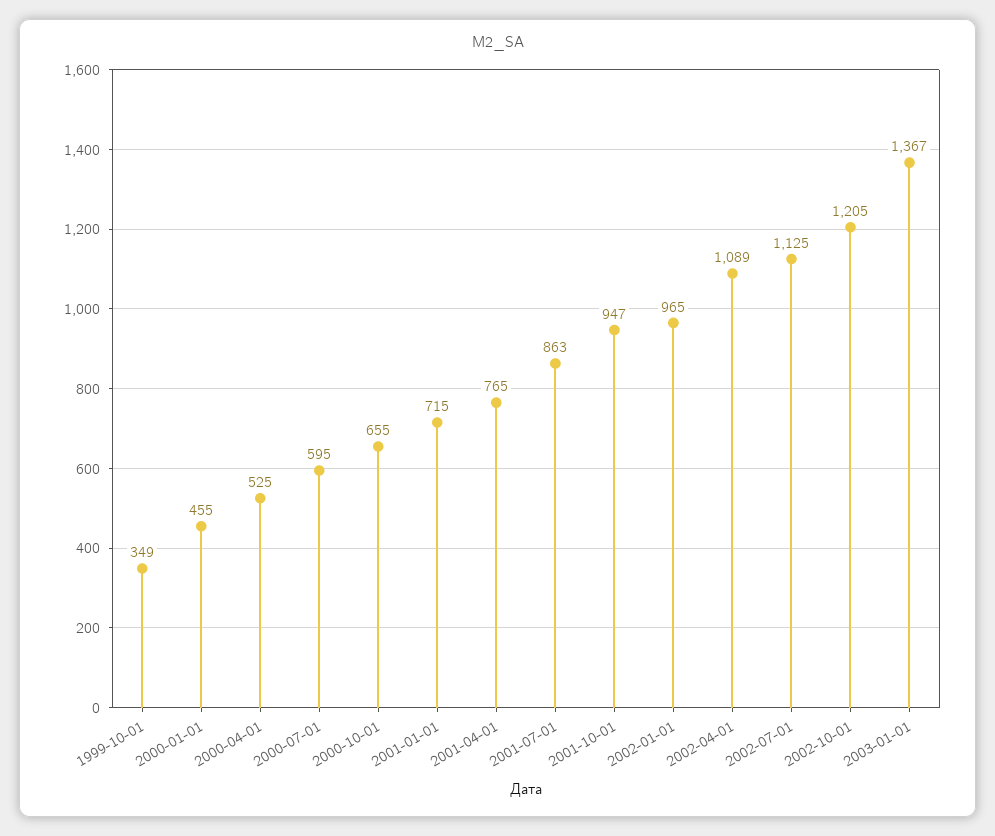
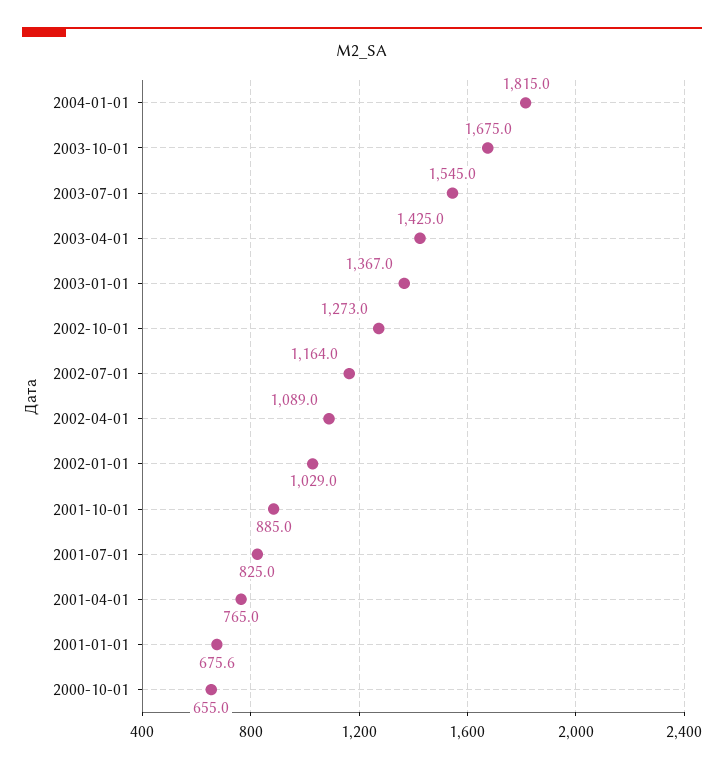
1999-10-01: 349 -> none
2000-01-01: 455 -> none
2000-04-01: 525 -> none
2000-07-01: 595 -> none
2001-01-01: 715 -> 675.6
2001-07-01: 863 -> 825
2001-10-01: 947 -> 885
2002-01-01: 965 -> 1029
2002-07-01: 1125 -> 1164
2002-10-01: 1205 -> 1273
2004-01-01: none -> 1815
2003-10-01: none -> 1675
2003-07-01: none -> 1545
2003-04-01: none -> 1425

